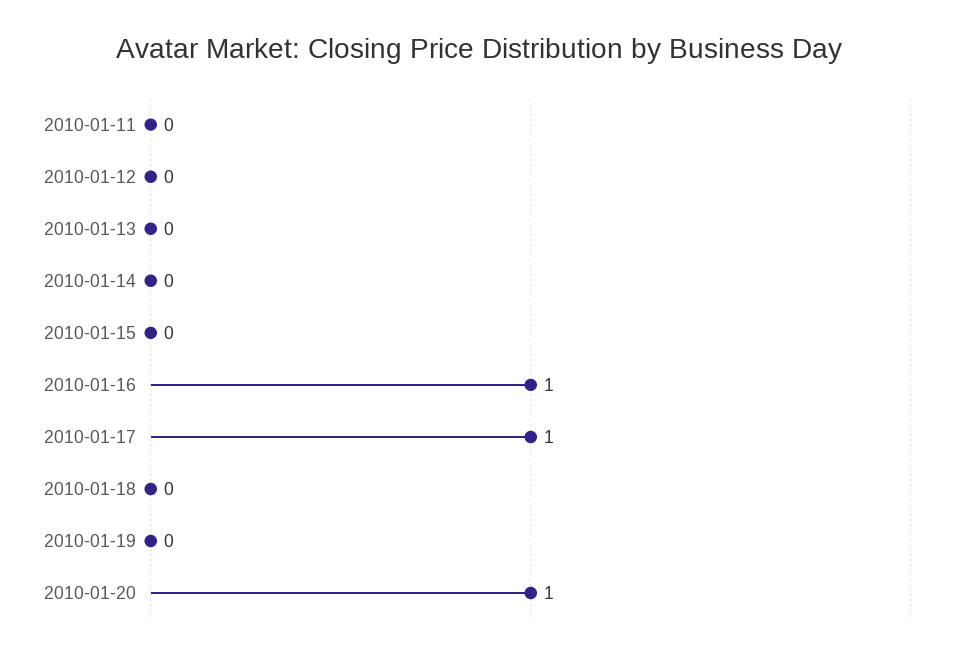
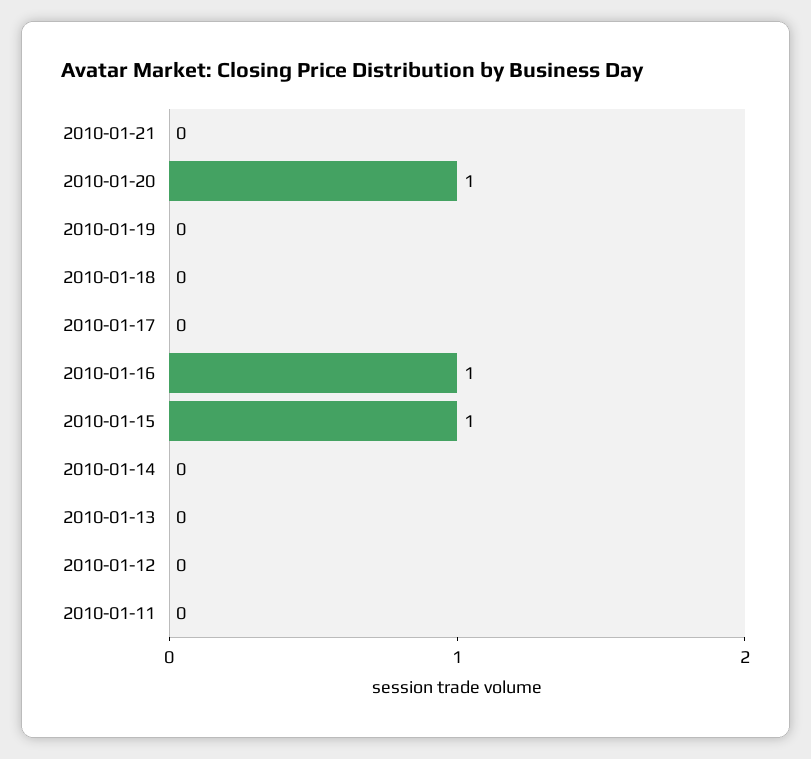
2010-01-15: 0 -> 1
2010-01-17: 1 -> 0
2010-01-21: none -> 0

